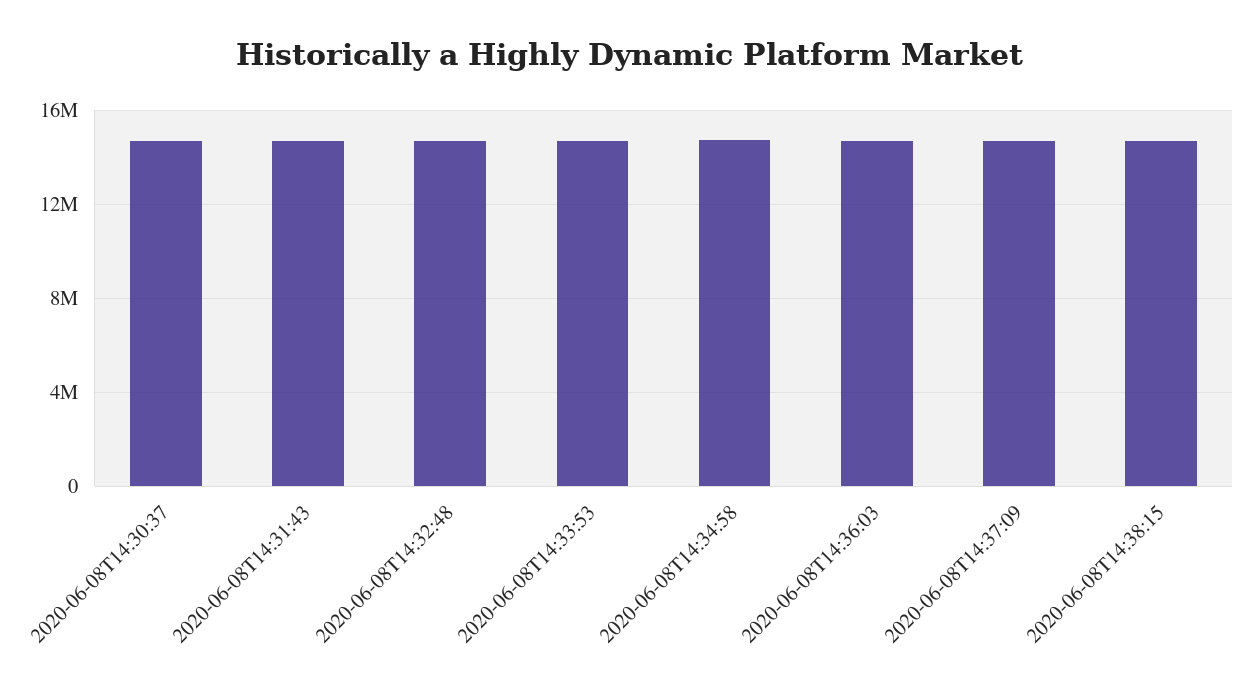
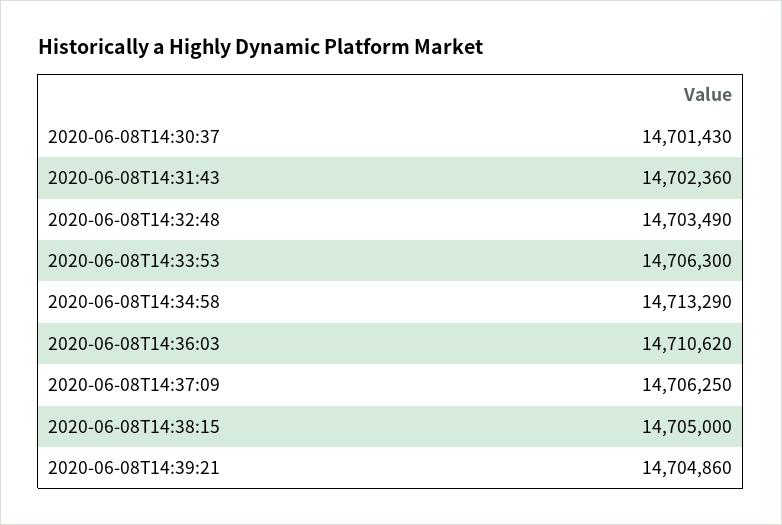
2020-06-08T14:39:21: none -> 14704860

